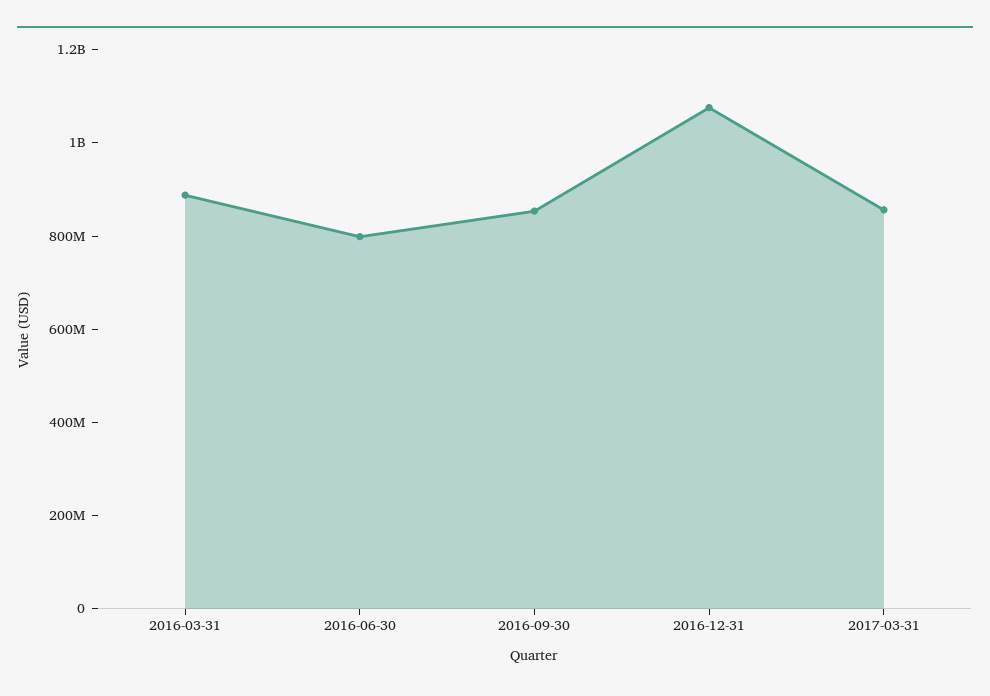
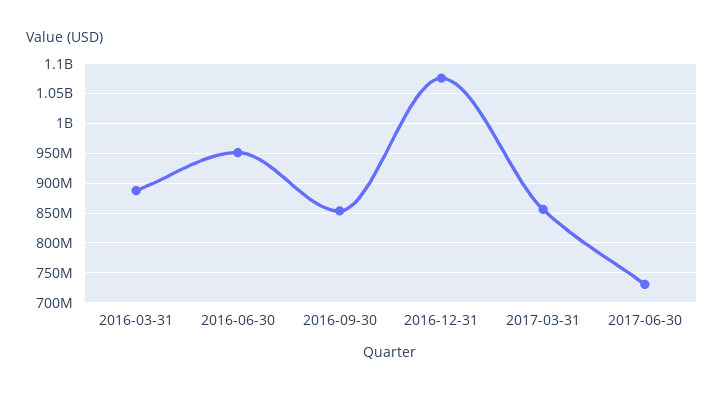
2016-06-30: 800000000 -> 950000000
2017-06-30: none -> 725000000

